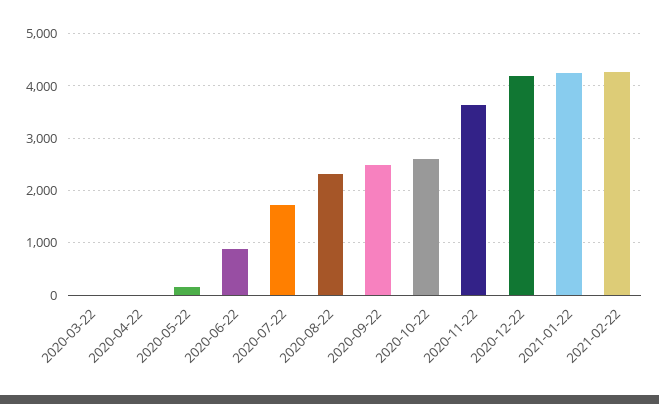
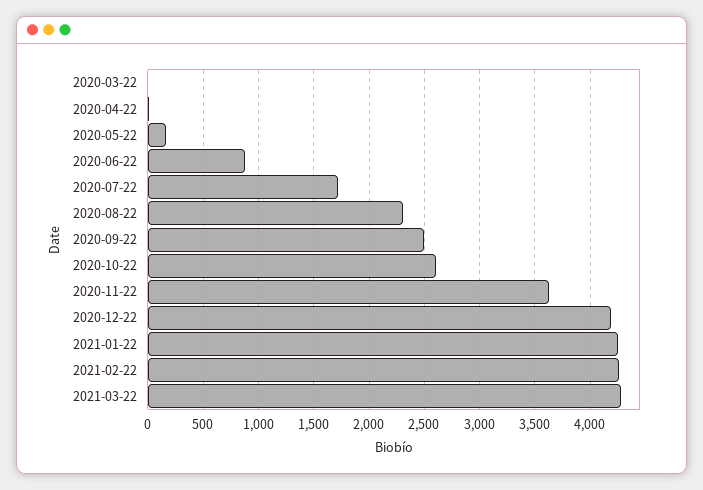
2021-03-22: none -> 4300

